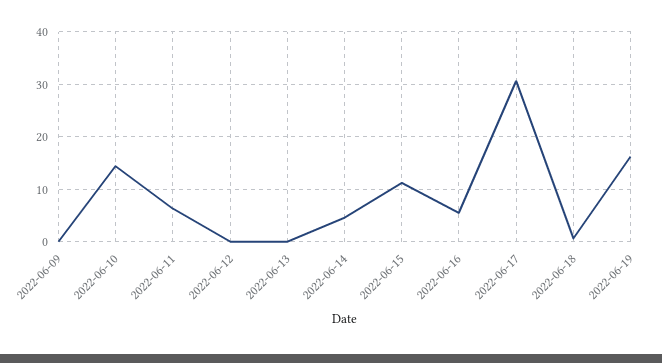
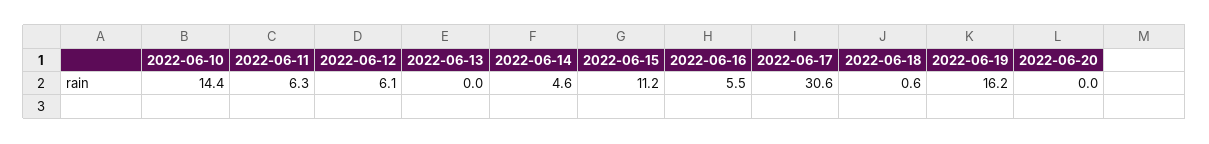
2022-06-09: 0 -> none
2022-06-12: 0 -> 6.1
2022-06-20: none -> 0

